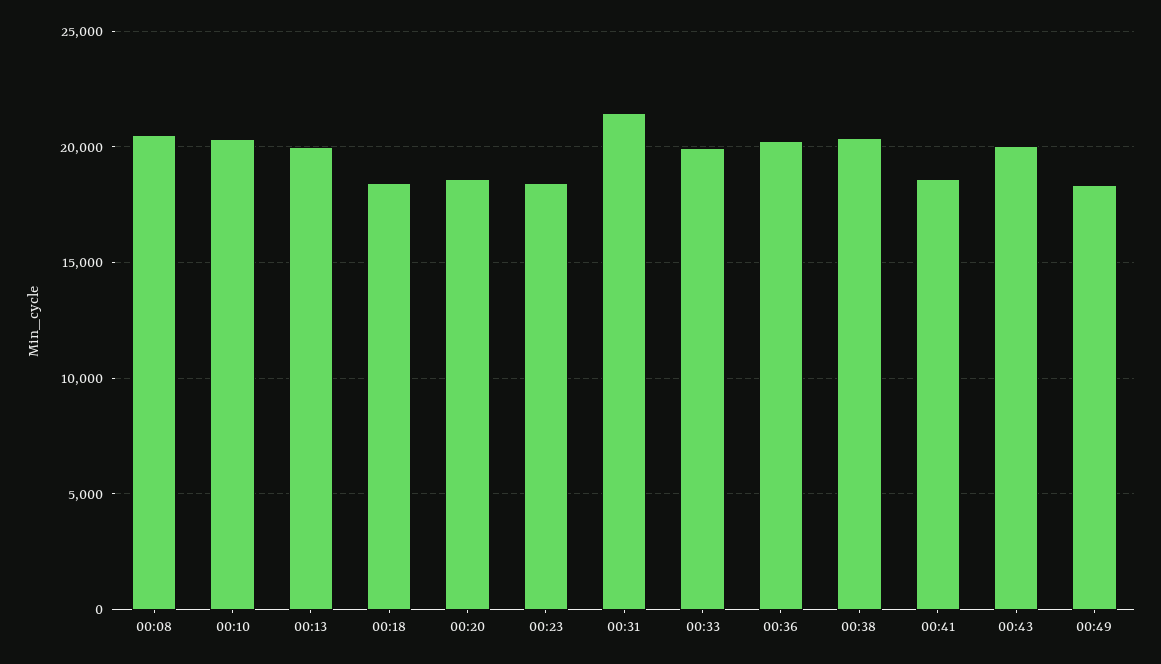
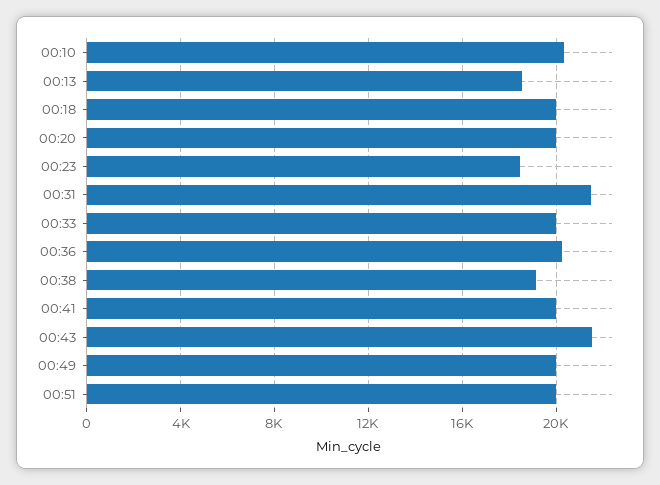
00:08: 20500 -> none
00:13: 20000 -> 18500
00:18: 18500 -> 20000
00:20: 18500 -> 20000
00:38: 20500 -> 19000
00:41: 18500 -> 20000
00:43: 20000 -> 21500
00:49: 18500 -> 20000
00:51: none -> 20000

